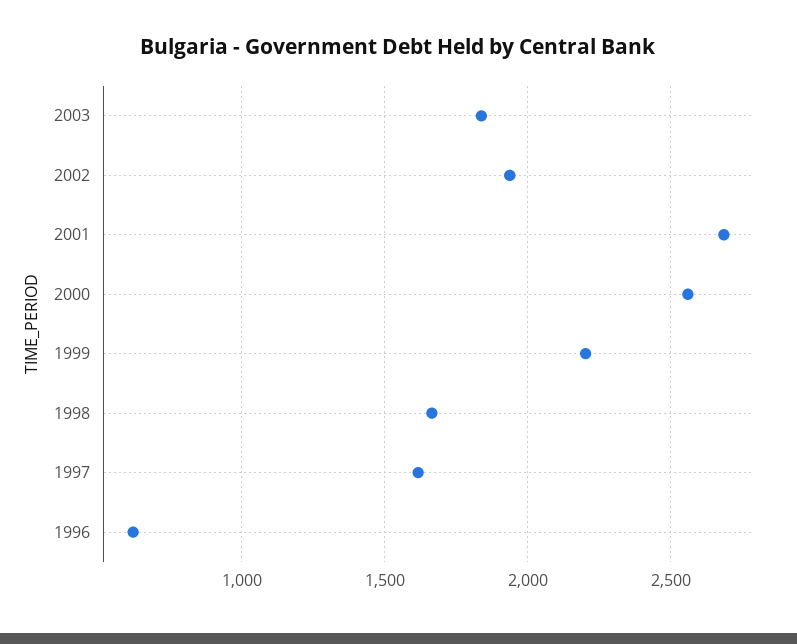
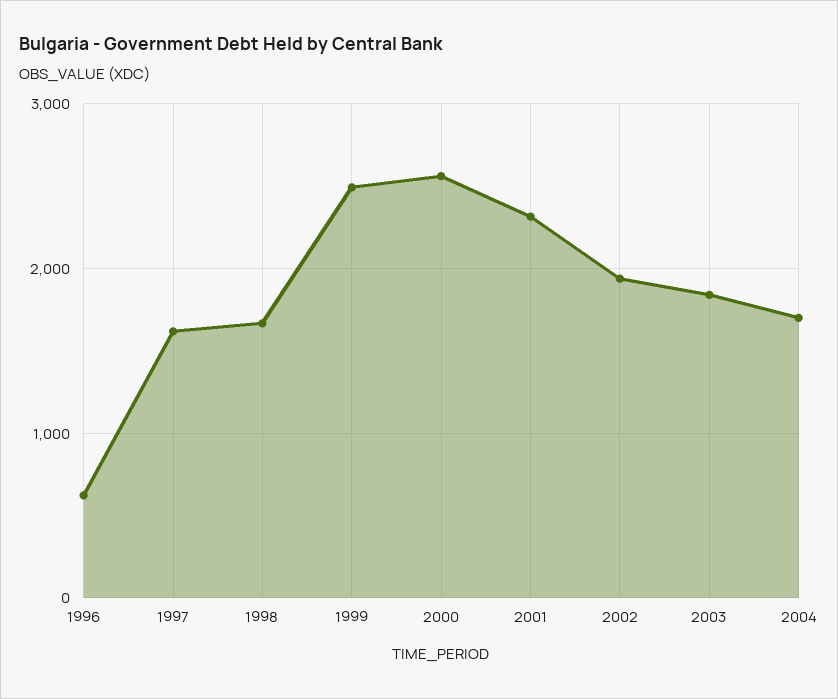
2001: 2700 -> 2300
1999: 2200 -> 2500
2004: none -> 1700

